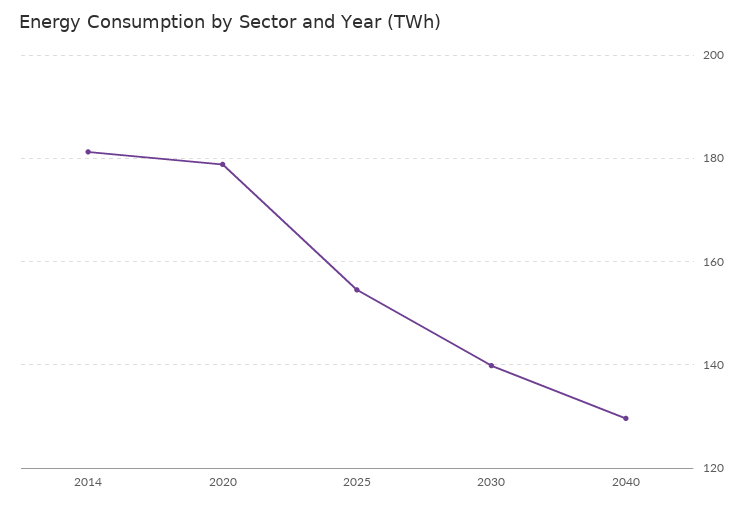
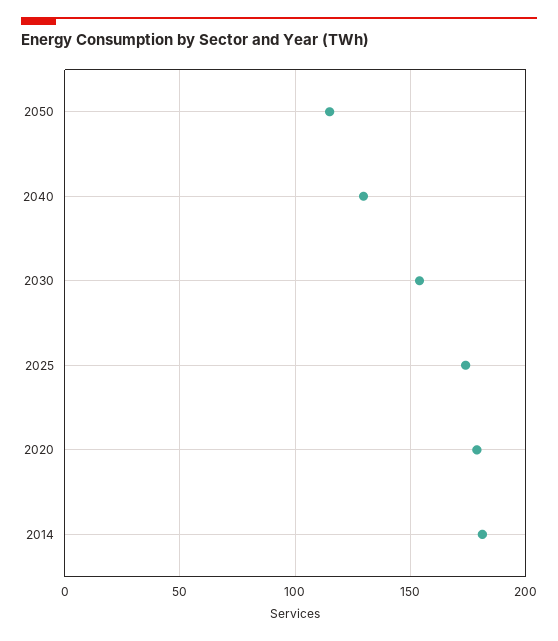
2025: 154 -> 175
2030: 140 -> 155
2050: none -> 115

